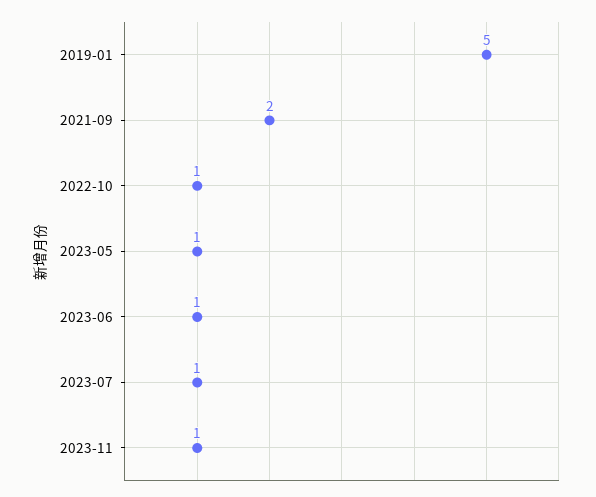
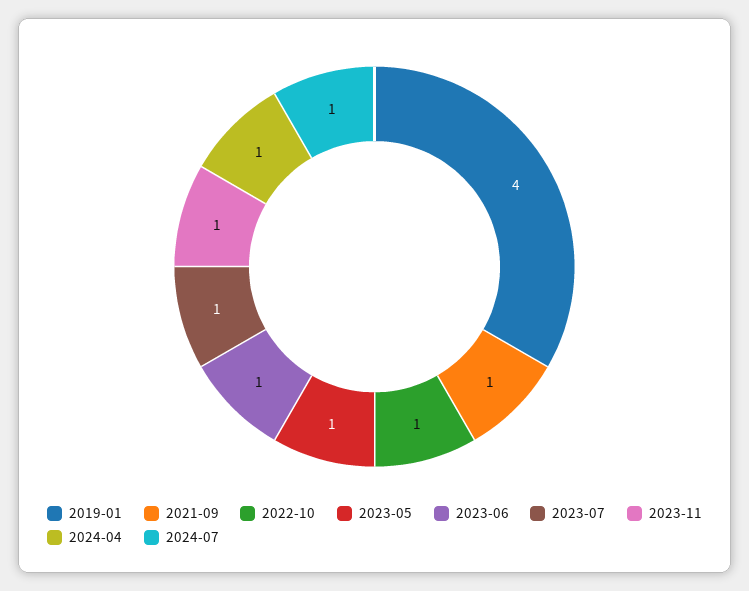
2019-01: 5 -> 4
2021-09: 2 -> 1
2024-04: none -> 1
2024-07: none -> 1

